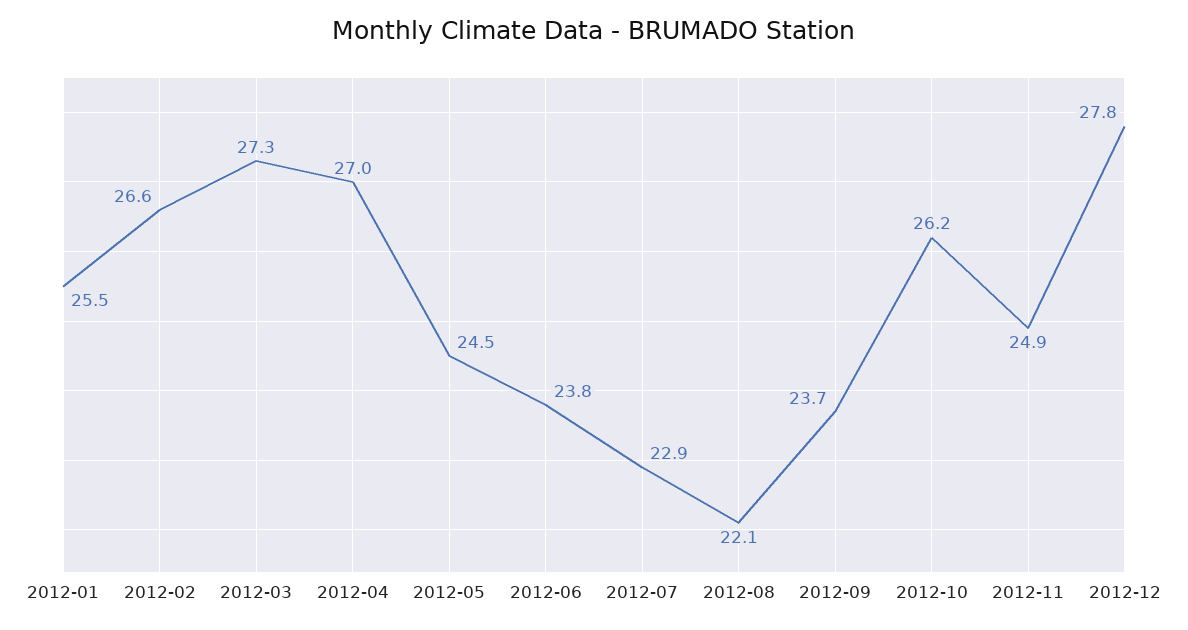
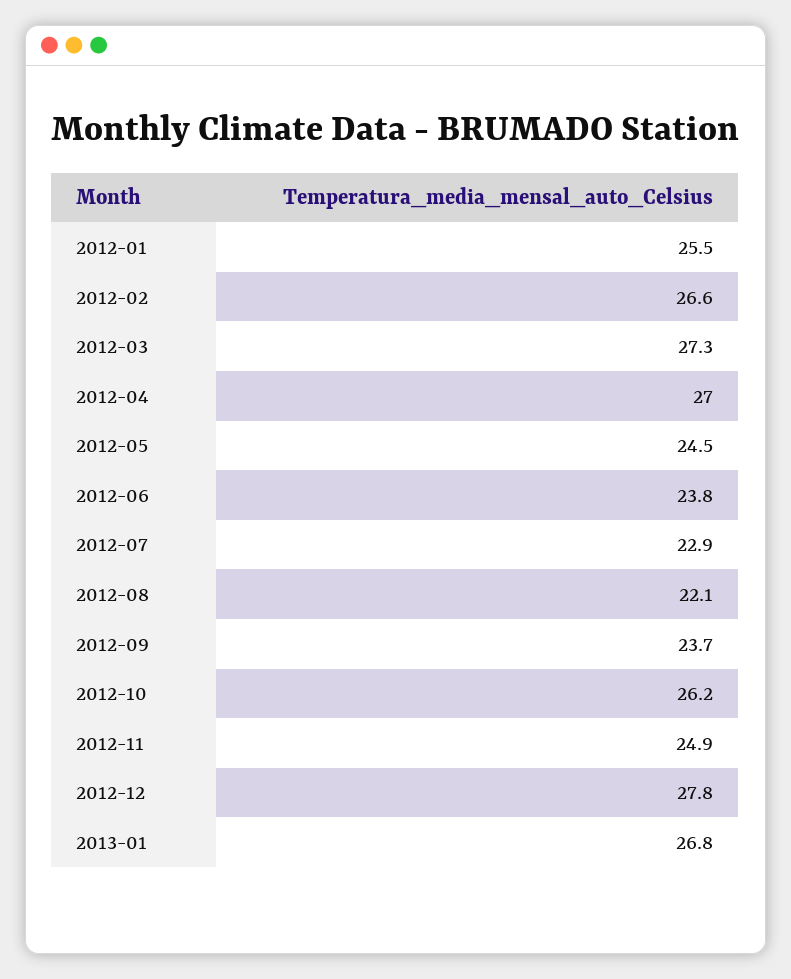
2013-01: none -> 26.8

